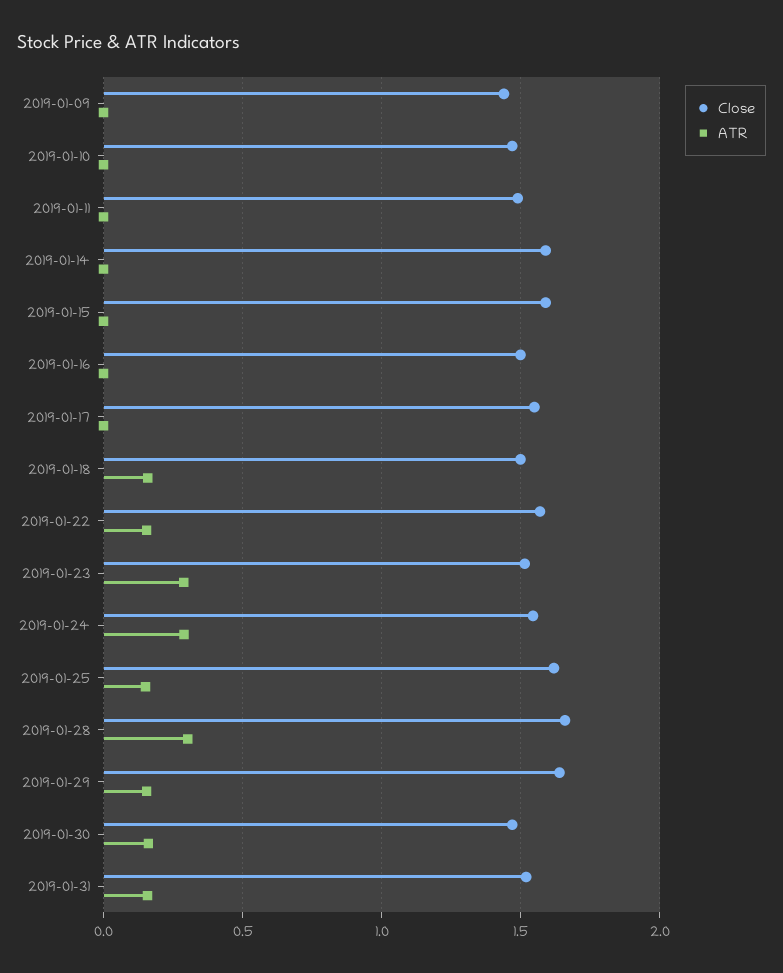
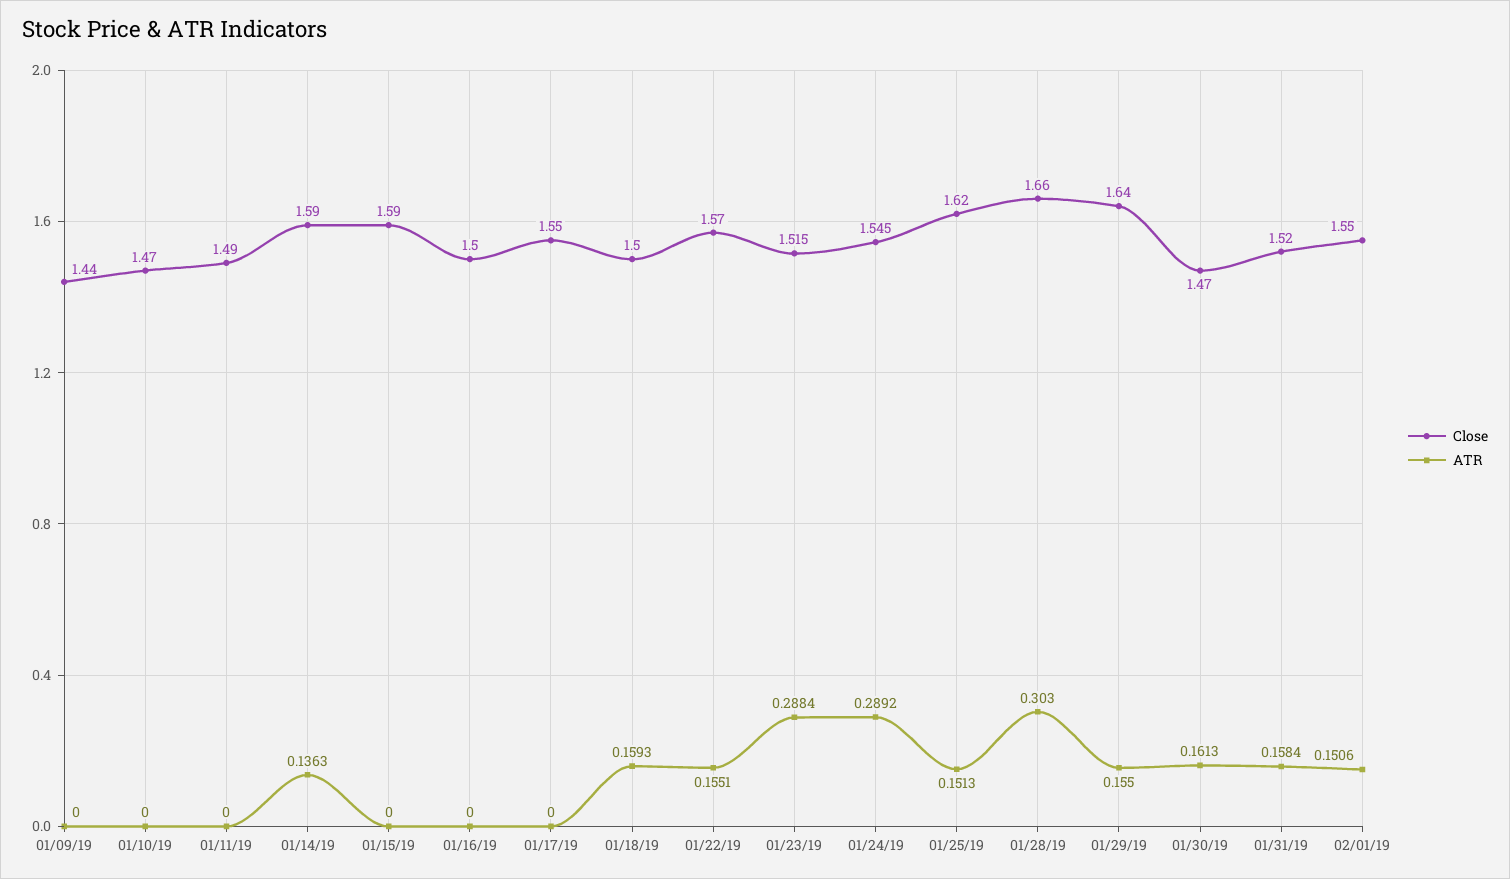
ATR, 2019-01-14: 0 -> 0.1363
Close, 02/01/19: none -> 1.55
ATR, 02/01/19: none -> 0.1506

